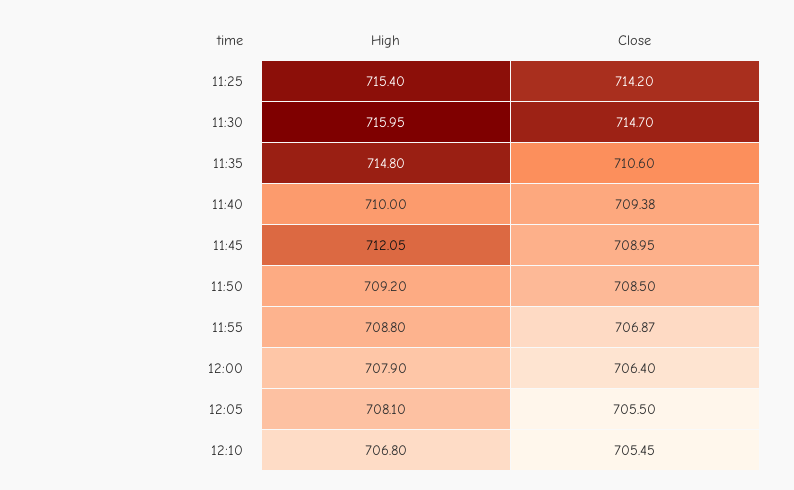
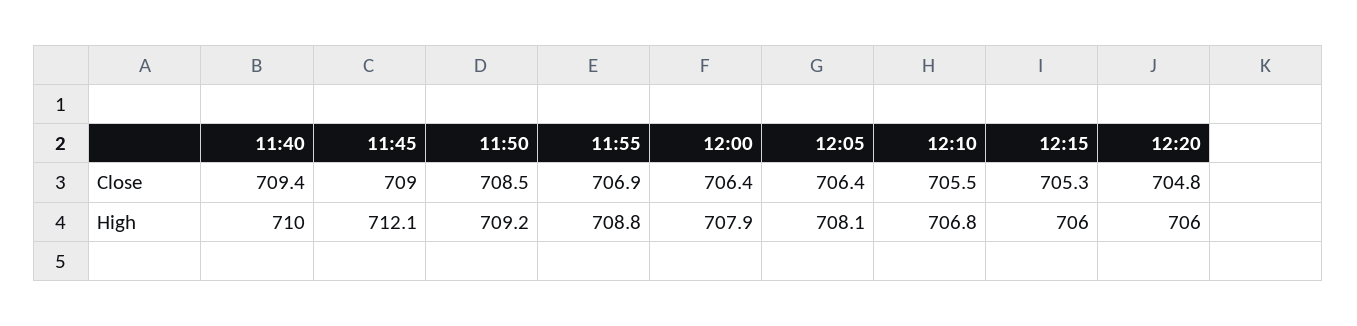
High, 11:25: 715.4 -> none
Close, 11:25: 714.2 -> none
High, 11:30: 715.95 -> none
Close, 11:30: 714.7 -> none
High, 11:35: 714.8 -> none
Close, 11:35: 710.6 -> none
Close, 12:05: 705.5 -> 706.4
Close, 12:15: none -> 705.3
Close, 12:20: none -> 704.8
High, 12:15: none -> 706
High, 12:20: none -> 706

